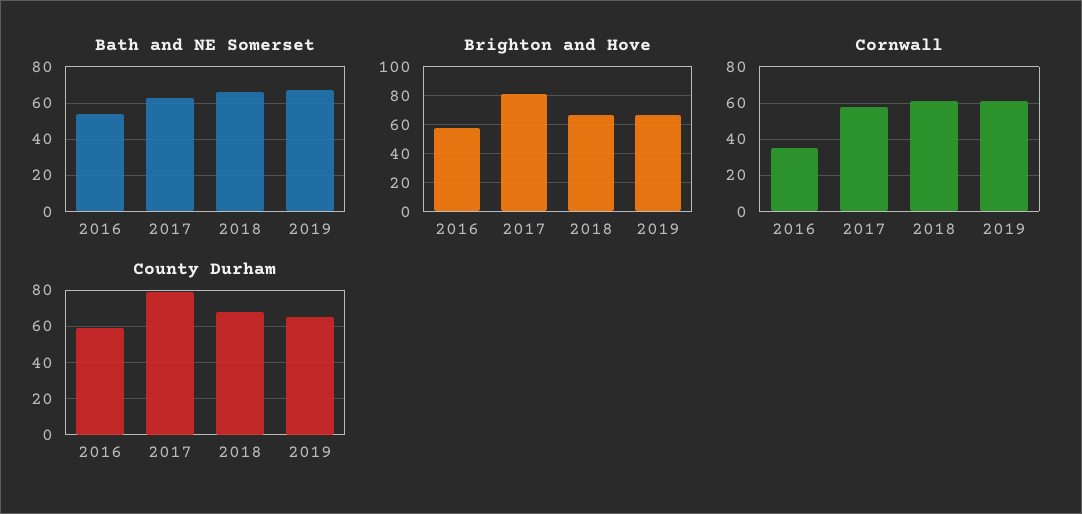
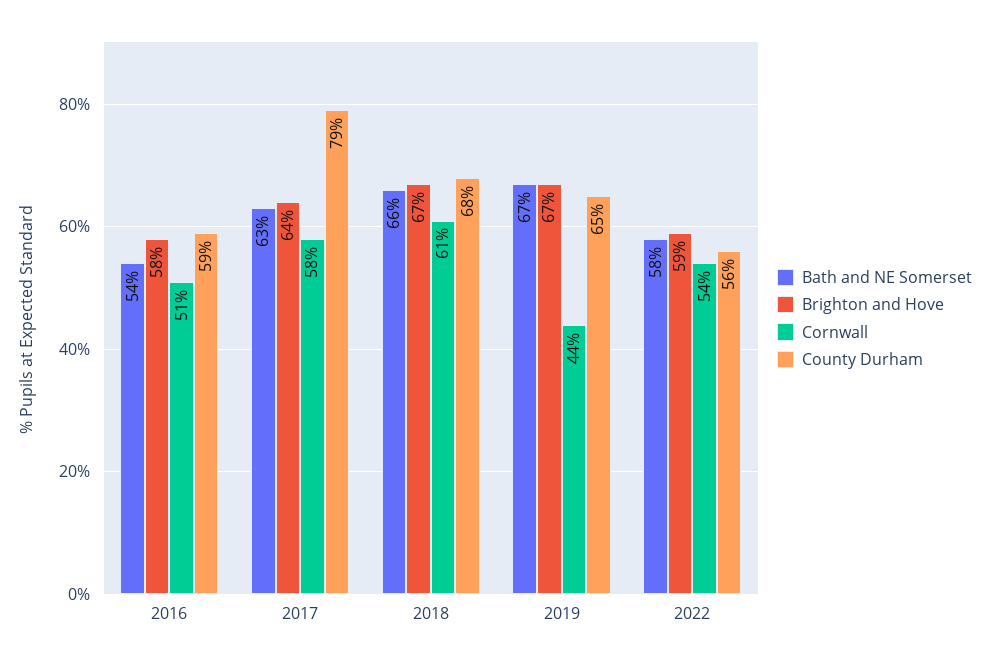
Brighton and Hove, 2017: 80 -> 64
Cornwall, 2016: 35 -> 51
Cornwall, 2019: 60 -> 44
Bath and NE Somerset, 2022: none -> 58
Brighton and Hove, 2022: none -> 59
Cornwall, 2022: none -> 54
County Durham, 2022: none -> 56

